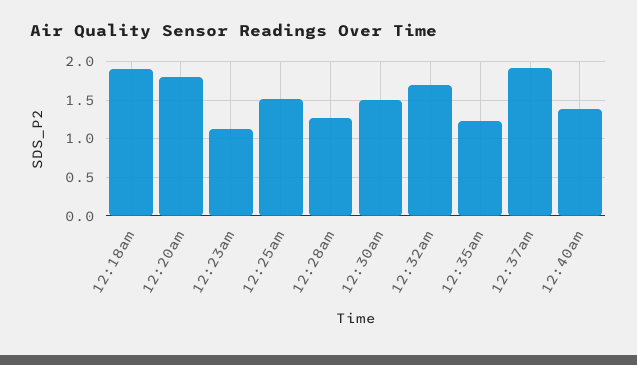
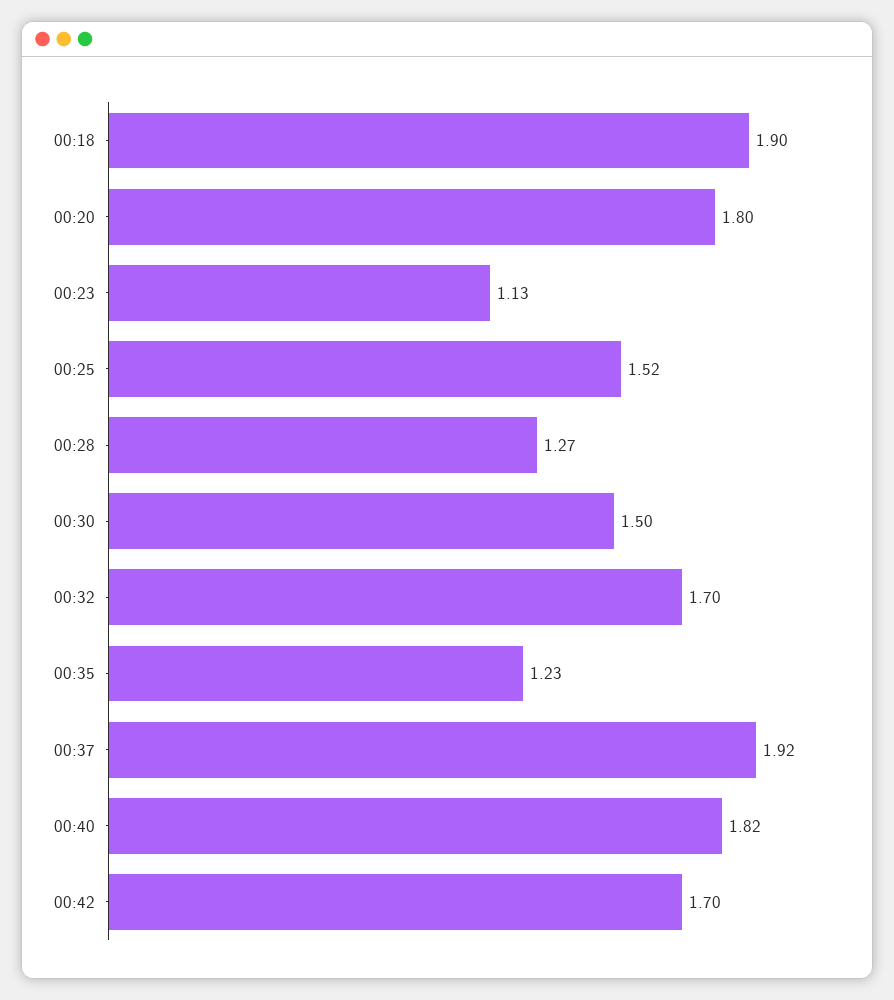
12:40am: 1.4 -> 1.82
00:42: none -> 1.7

